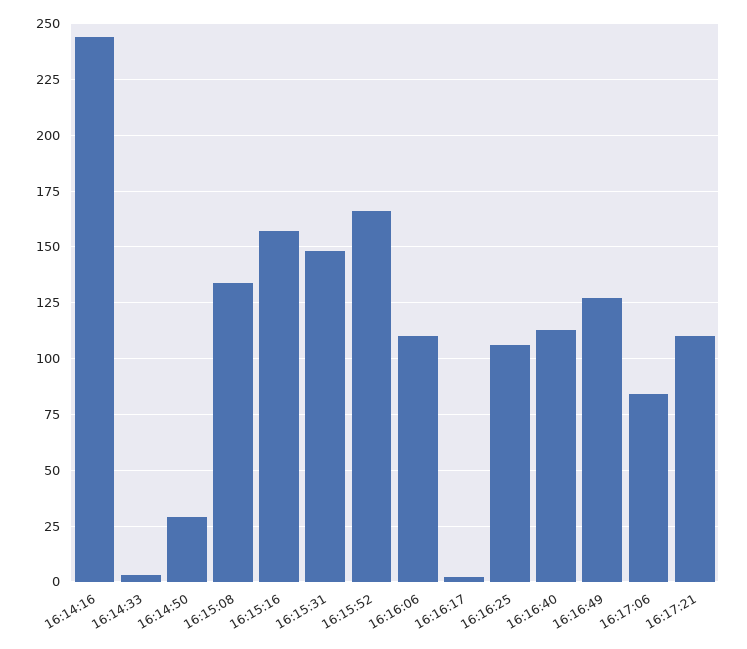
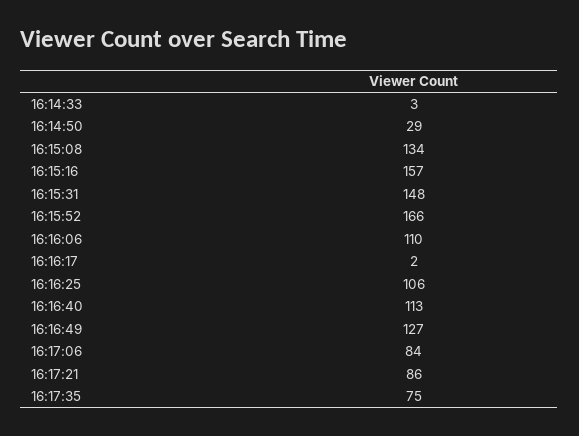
16:14:16: 245 -> none
16:17:21: 110 -> 86
16:17:35: none -> 75

